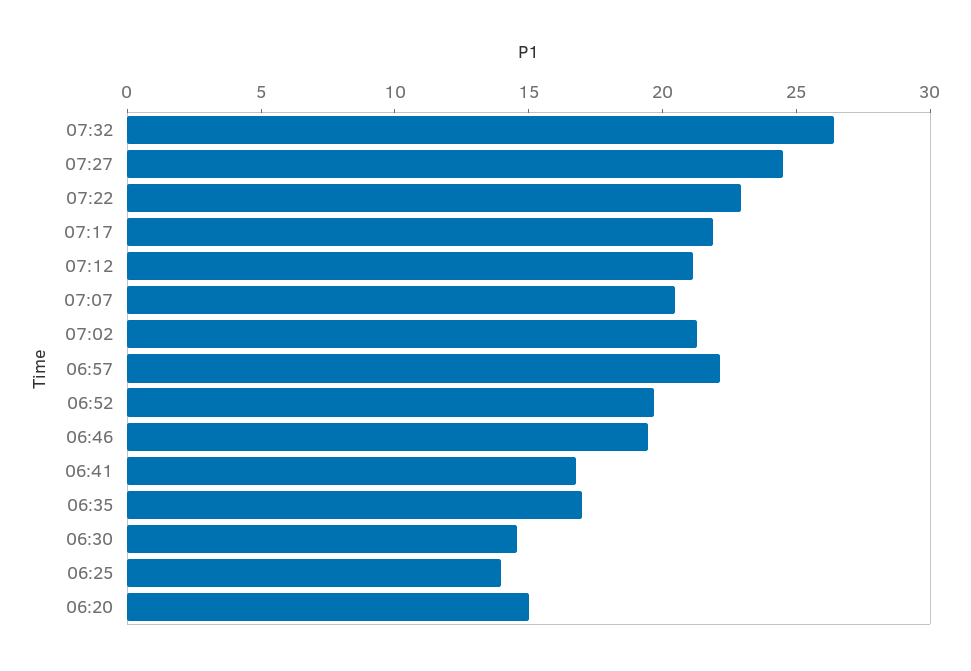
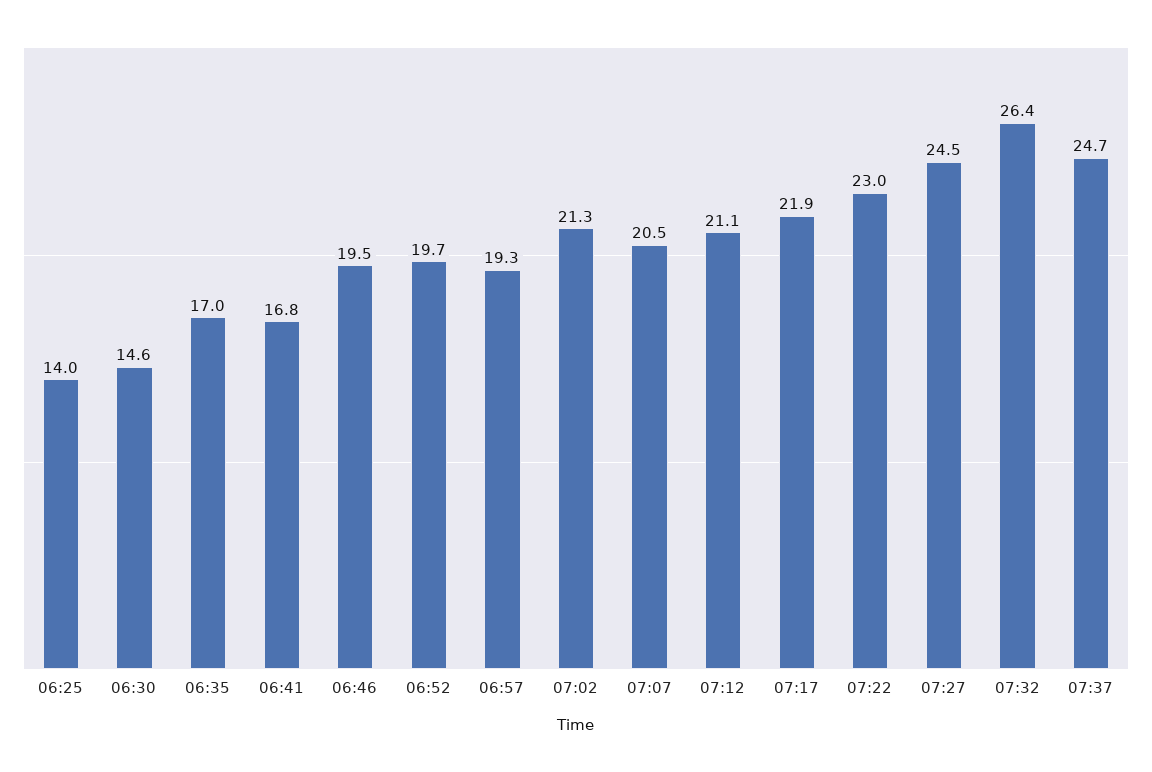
06:57: 22 -> 19.3
06:20: 15 -> none
07:37: none -> 24.7

